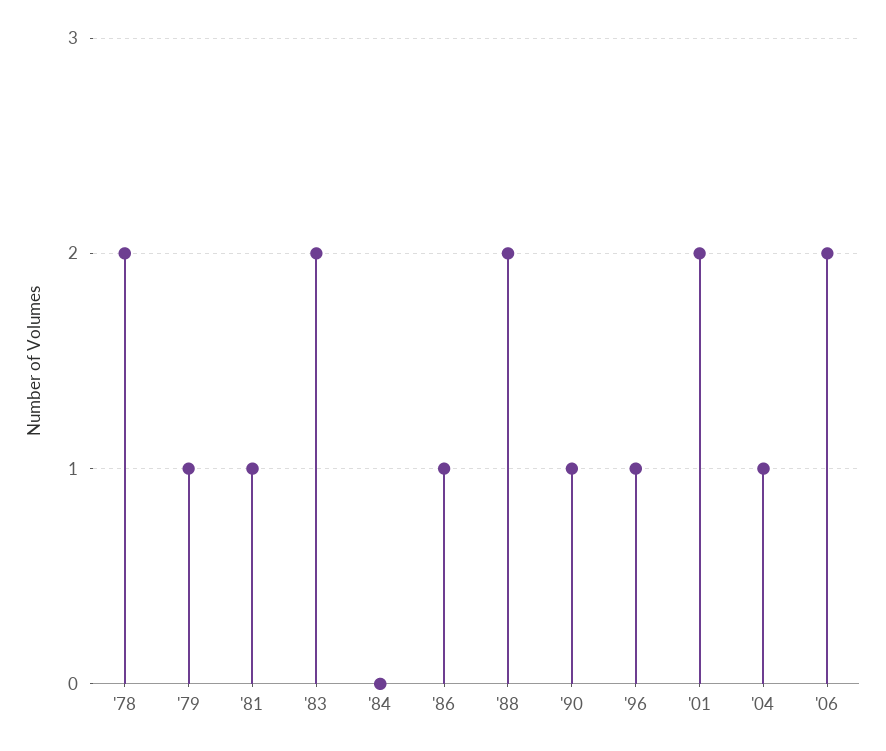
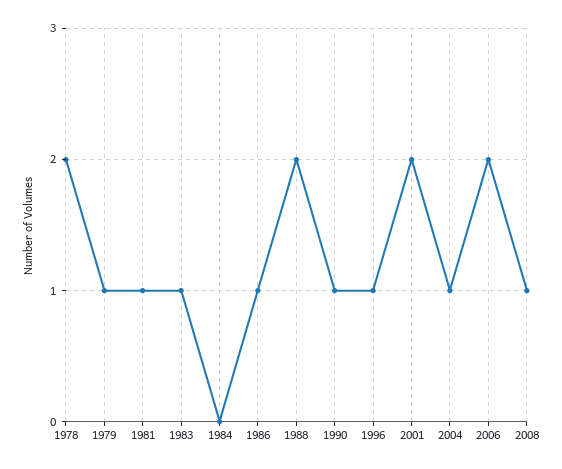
'83: 2 -> 1
2008: none -> 1

